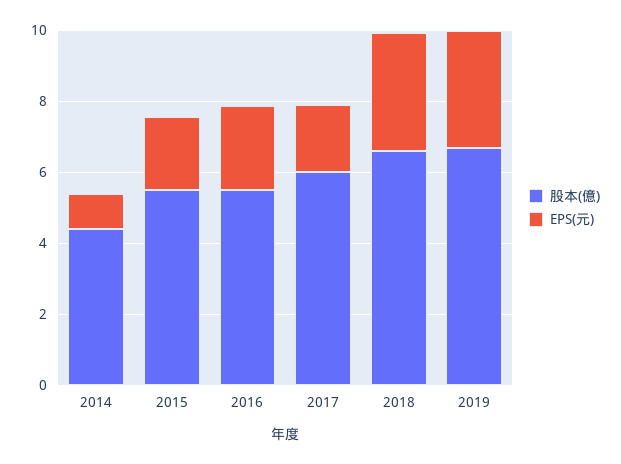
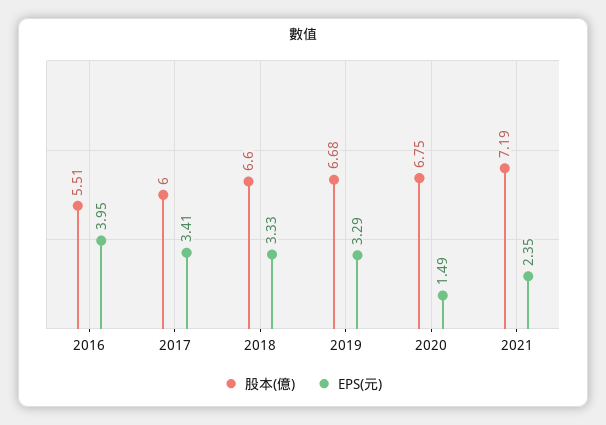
股本(億), 2014: 4.5 -> none
EPS(元), 2014: 1 -> none
股本(億), 2015: 5.5 -> none
EPS(元), 2015: 2 -> none
EPS(元), 2016: 2.5 -> 3.95
EPS(元), 2017: 2 -> 3.41
股本(億), 2020: none -> 6.75
EPS(元), 2020: none -> 1.49
股本(億), 2021: none -> 7.19
EPS(元), 2021: none -> 2.35

